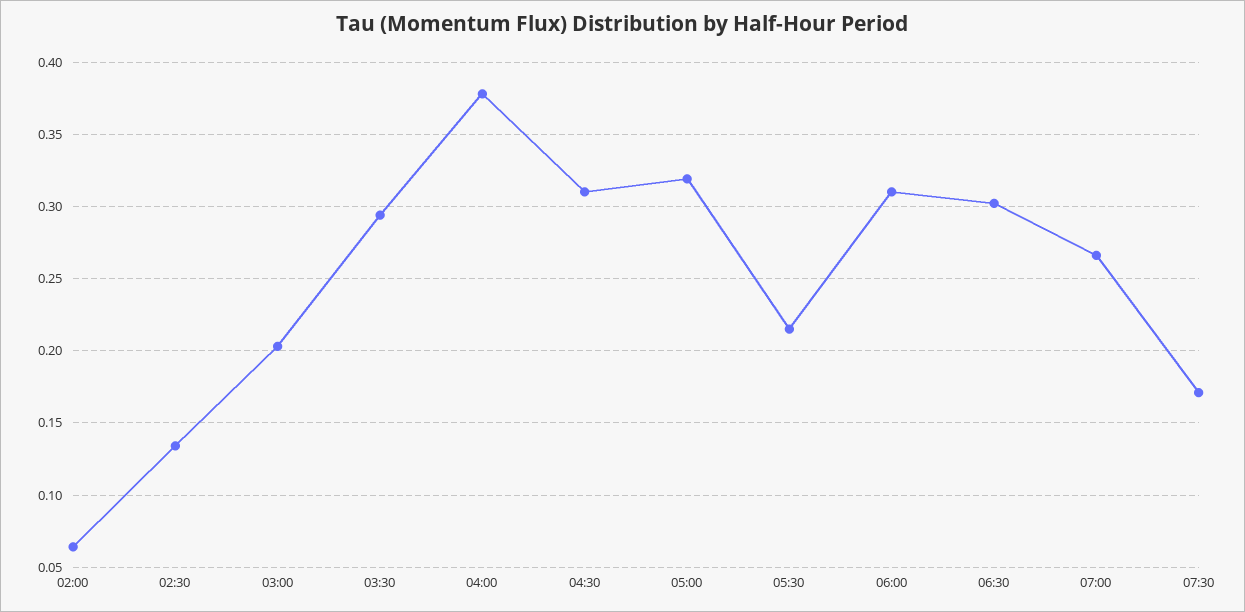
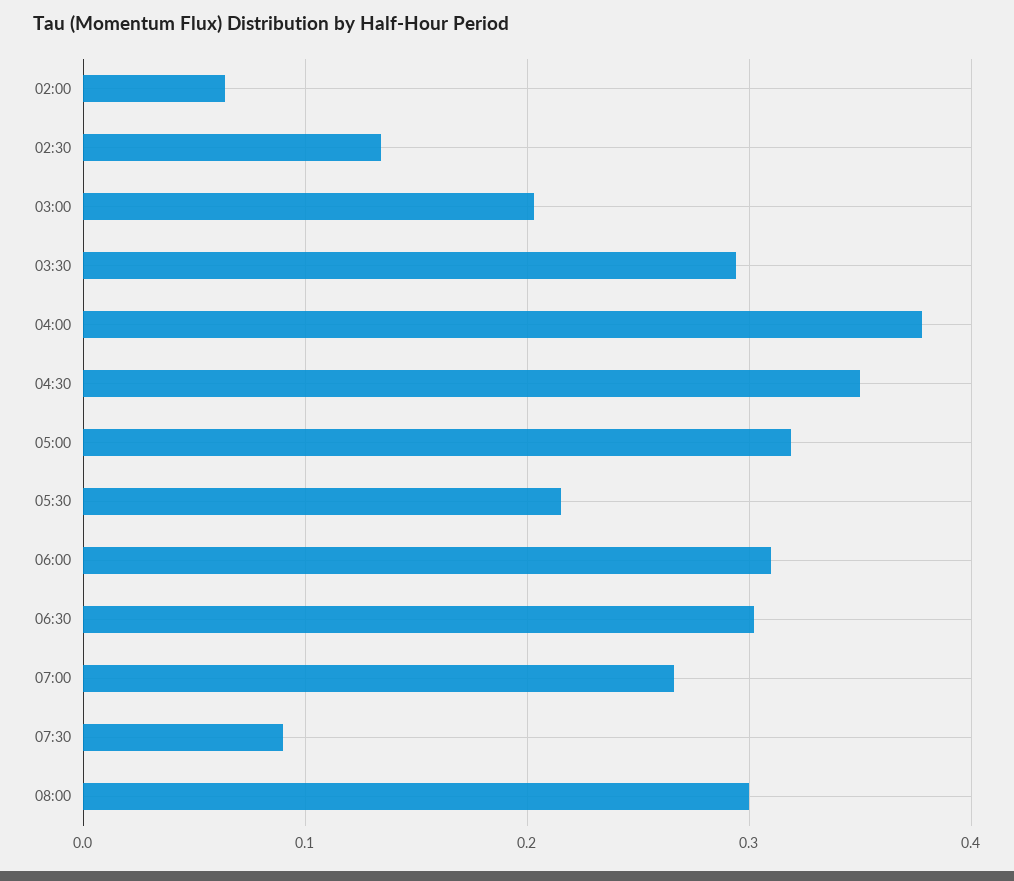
04:30: 0.31 -> 0.35
07:30: 0.17 -> 0.09
08:00: none -> 0.3

